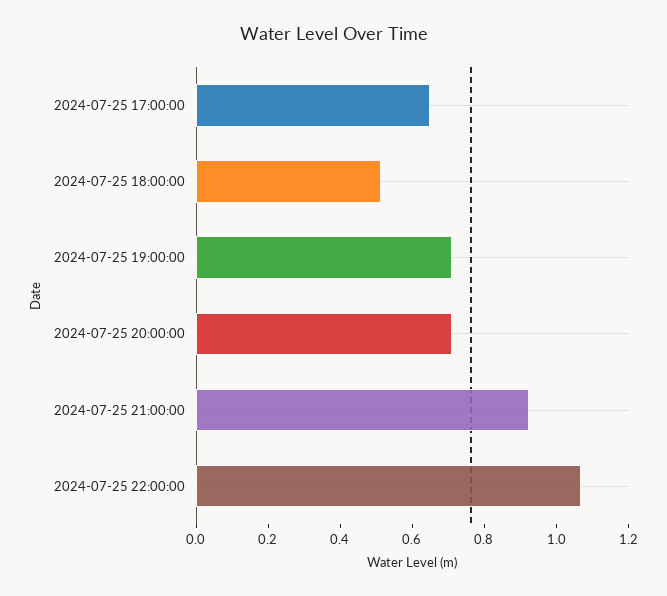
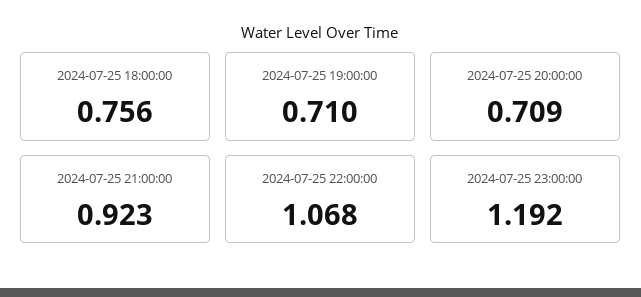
2024-07-25 17:00:00: 0.65 -> none
2024-07-25 18:00:00: 0.5 -> 0.756
2024-07-25 23:00:00: none -> 1.192

